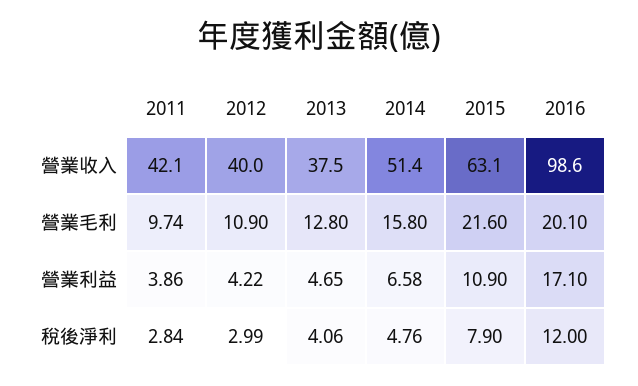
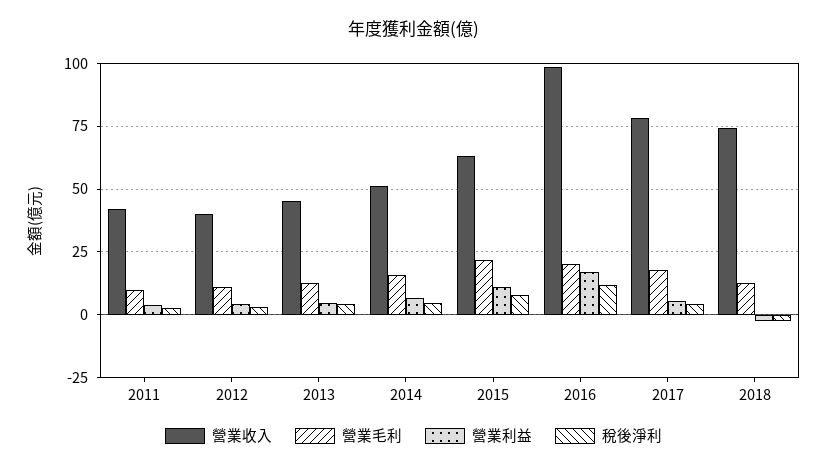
營業收入, 2013: 37.5 -> 45
營業收入, 2017: none -> 77.5
營業毛利, 2017: none -> 17.5
營業利益, 2017: none -> 5
稅後淨利, 2017: none -> 5
營業收入, 2018: none -> 75
營業毛利, 2018: none -> 12.5
營業利益, 2018: none -> -2.5
稅後淨利, 2018: none -> -2.5

